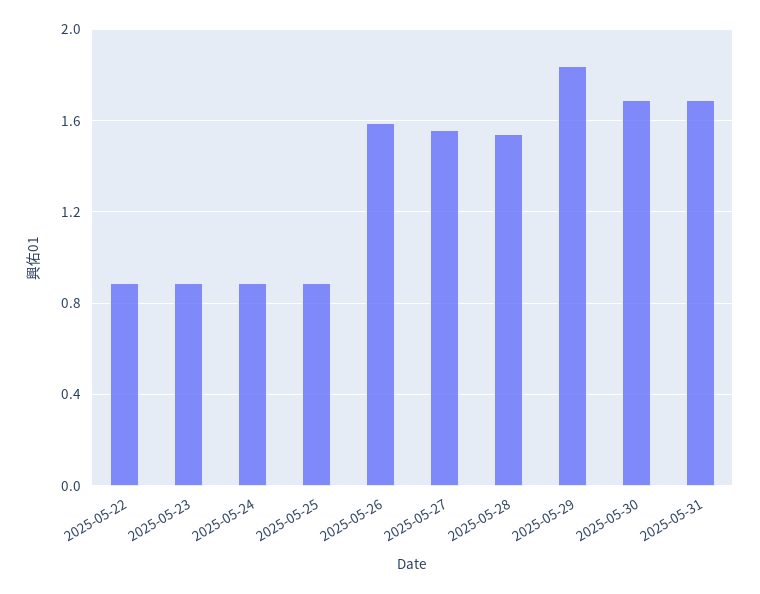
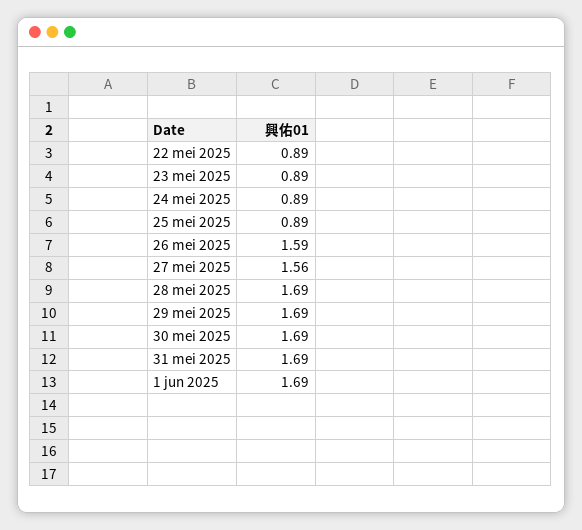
2025-05-28: 1.55 -> 1.69
2025-05-29: 1.85 -> 1.69
1 jun 2025: none -> 1.69

